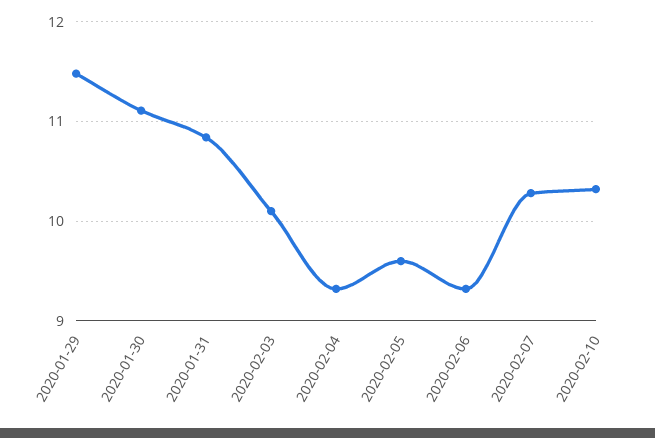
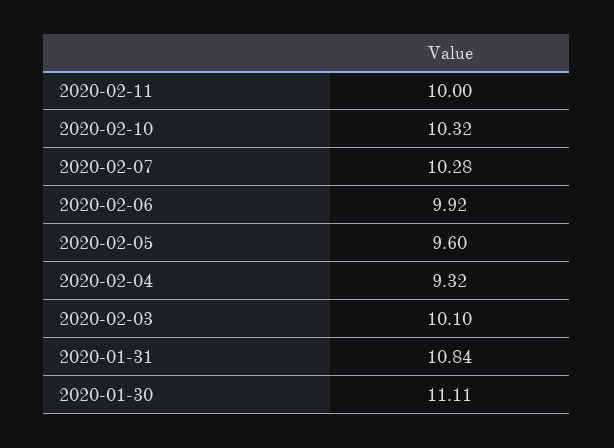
2020-01-29: 11.5 -> none
2020-02-06: 9.3 -> 9.92
2020-02-11: none -> 10

